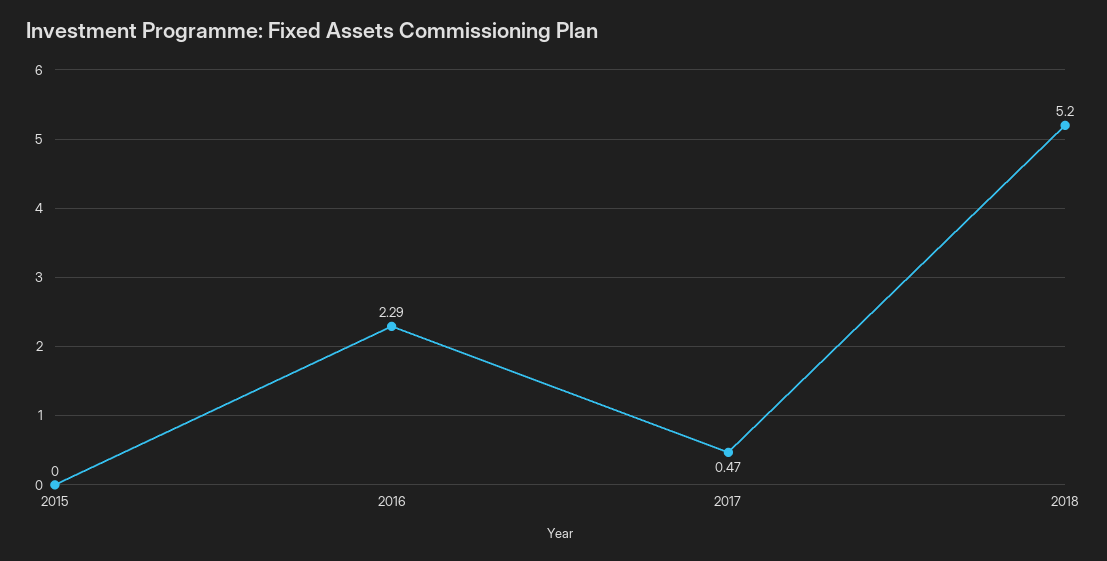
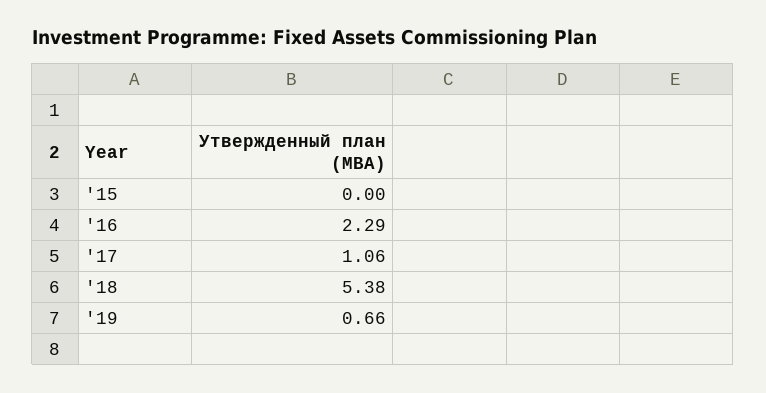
2017: 0.47 -> 1.06
2018: 5.2 -> 5.38
'19: none -> 0.66

